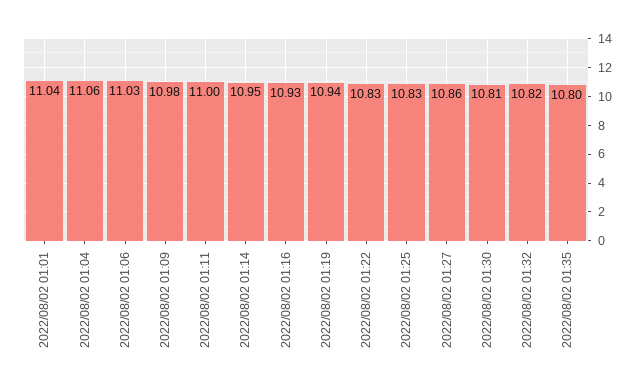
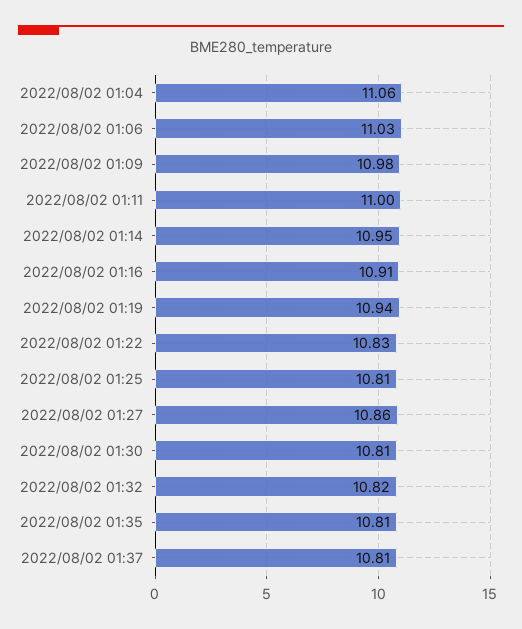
2022/08/02 01:01: 11.04 -> none
2022/08/02 01:16: 10.93 -> 10.91
2022/08/02 01:25: 10.83 -> 10.81
2022/08/02 01:35: 10.8 -> 10.81
2022/08/02 01:37: none -> 10.81

